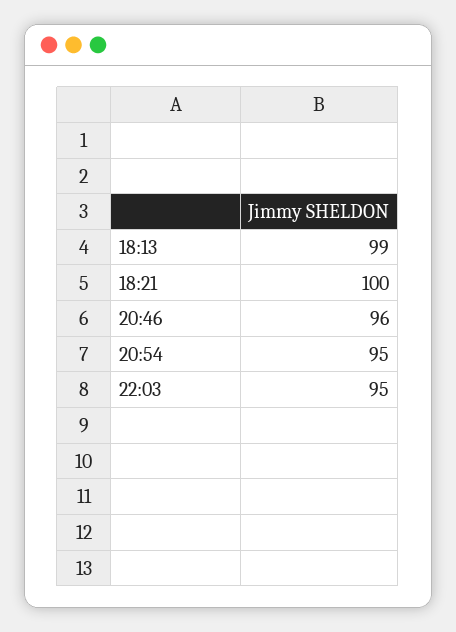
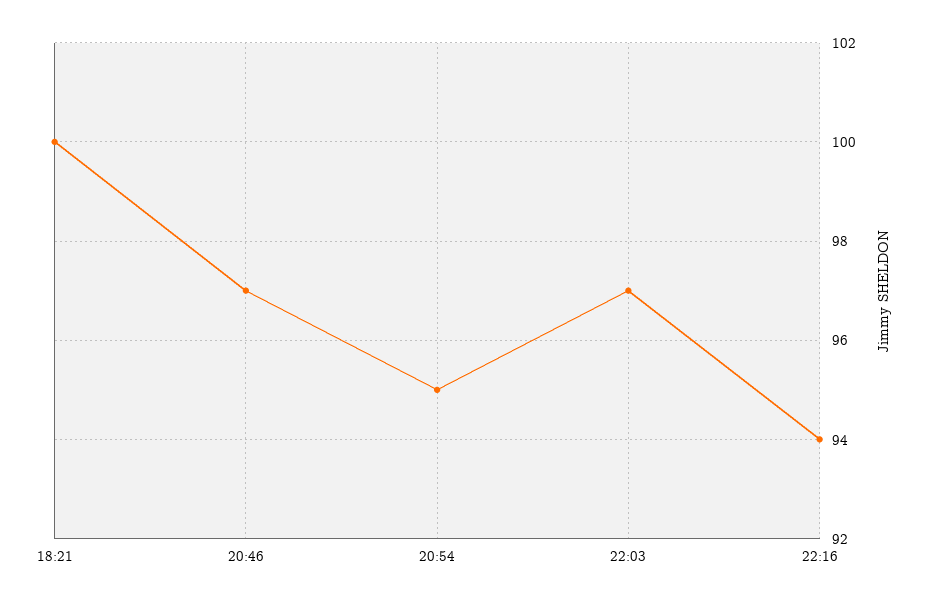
18:13: 99 -> none
20:46: 96 -> 97
22:03: 95 -> 97
22:16: none -> 94

